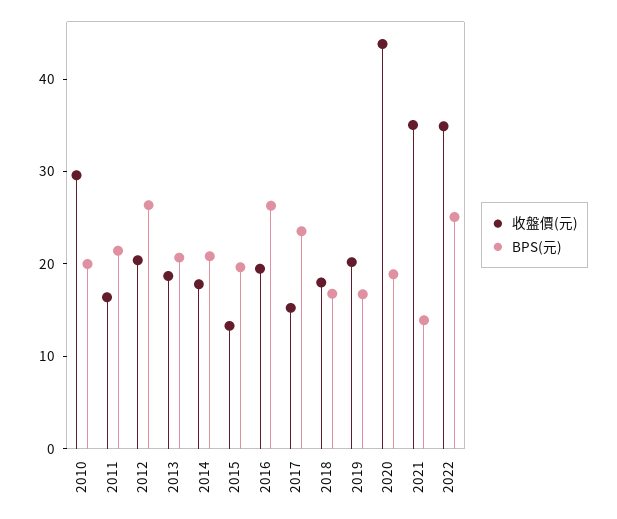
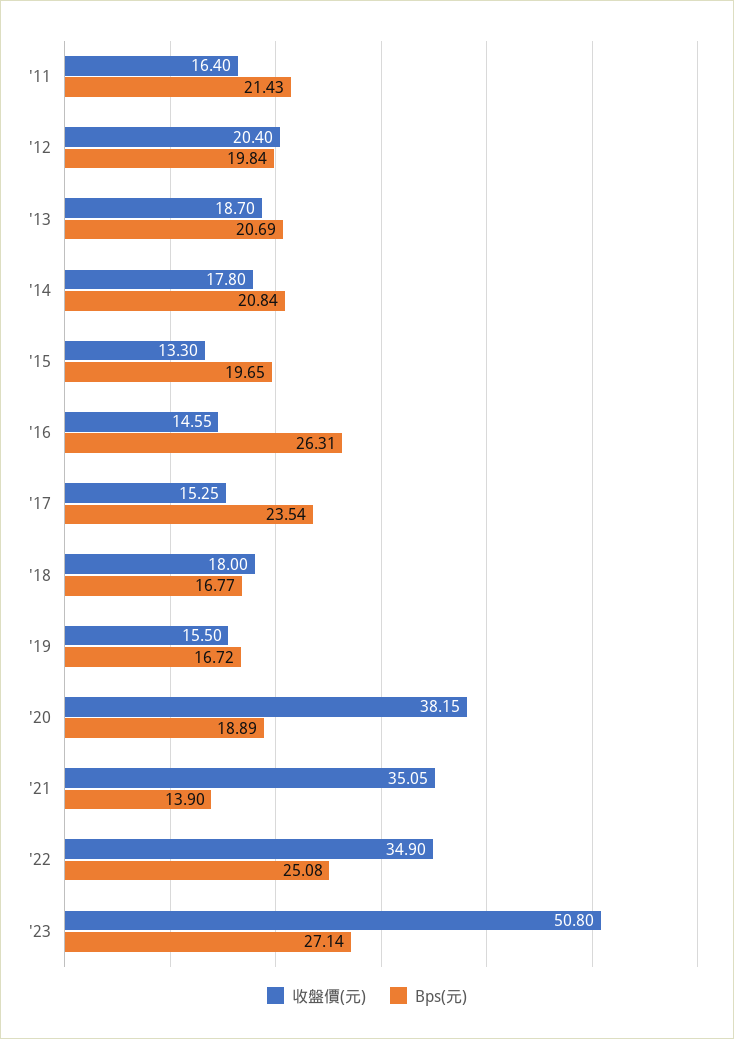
收盤價(元), 2010: 30 -> none
BPS(元), 2010: 20 -> none
BPS(元), 2012: 26 -> 19.84
收盤價(元), 2016: 20 -> 14.55
收盤價(元), 2019: 20 -> 15.5
收盤價(元), 2020: 44 -> 38.15
收盤價(元), '23: none -> 50.8
BPS(元), '23: none -> 27.14

